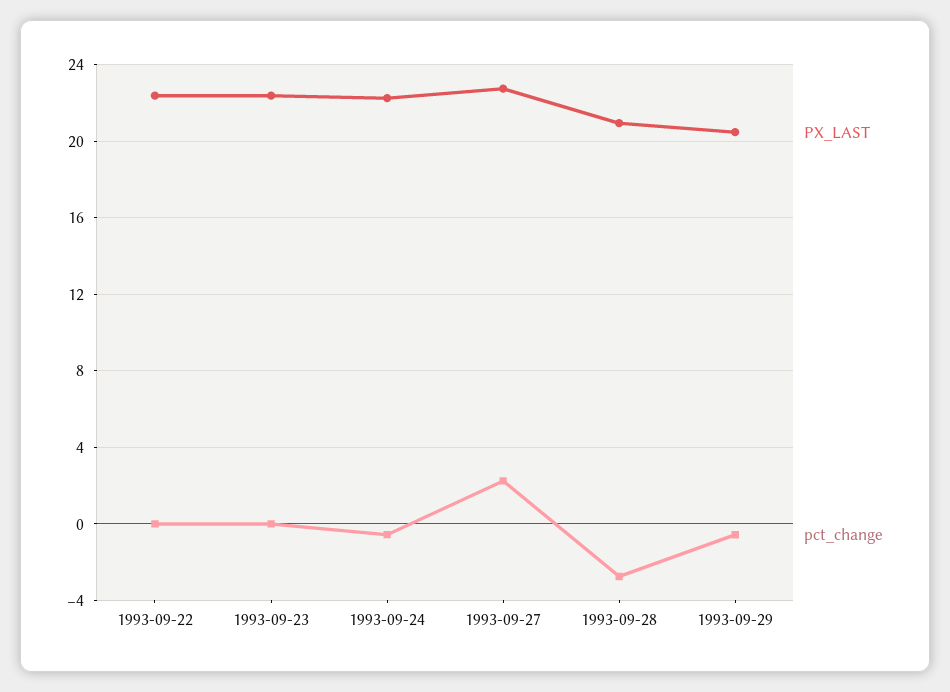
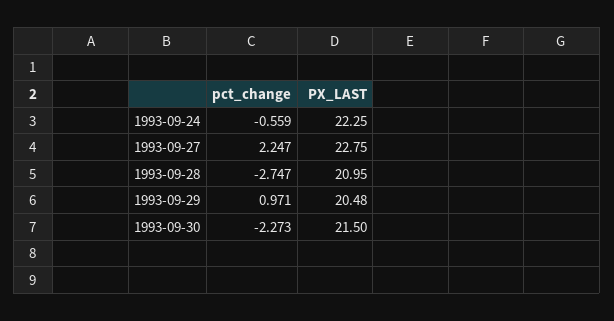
PX_LAST, 1993-09-22: 22.5 -> none
pct_change, 1993-09-22: 0 -> none
PX_LAST, 1993-09-23: 22.5 -> none
pct_change, 1993-09-23: 0 -> none
pct_change, 1993-09-29: -0.5 -> 0.971
pct_change, 1993-09-30: none -> -2.273
PX_LAST, 1993-09-30: none -> 21.5

